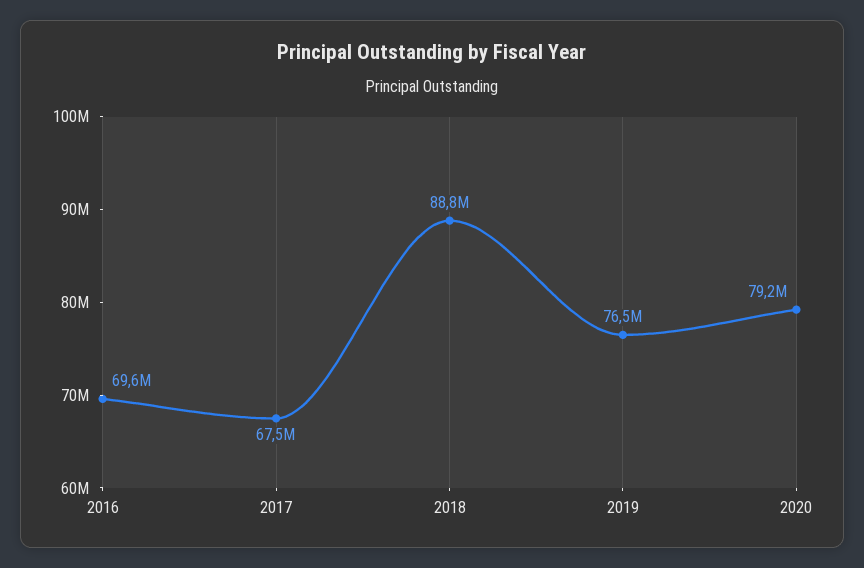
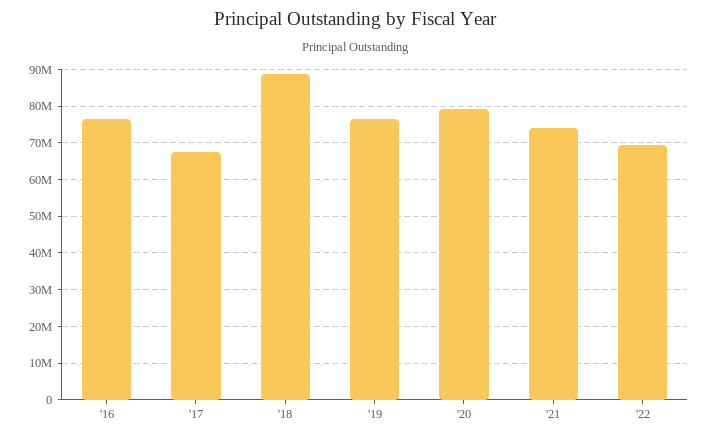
2016: 69600000 -> 76000000
'21: none -> 74000000
'22: none -> 70000000

